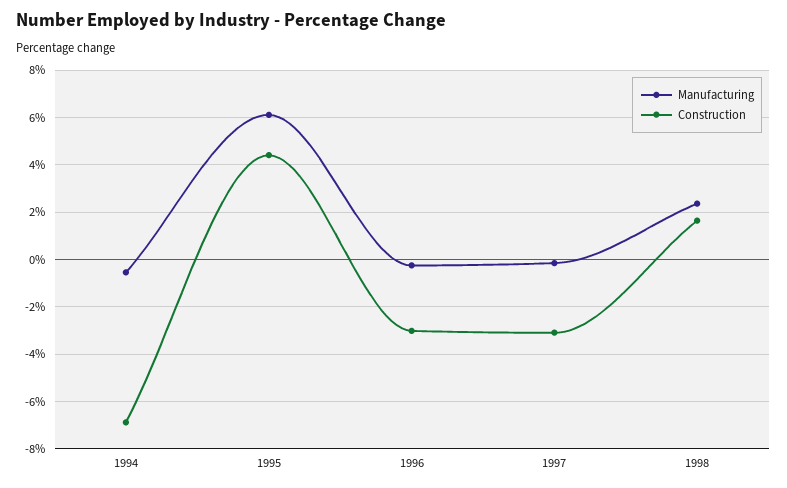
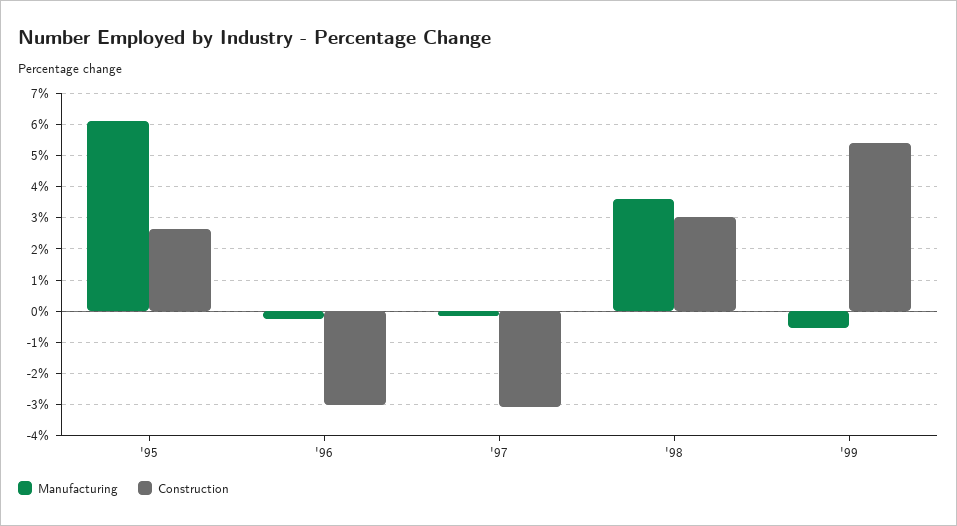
Manufacturing, 1994: -0.5 -> none
Construction, 1994: -7 -> none
Construction, 1995: 4.5 -> 2.6
Manufacturing, 1998: 2.5 -> 3.6
Construction, 1998: 1.5 -> 3
Manufacturing, '99: none -> -0.6
Construction, '99: none -> 5.4

